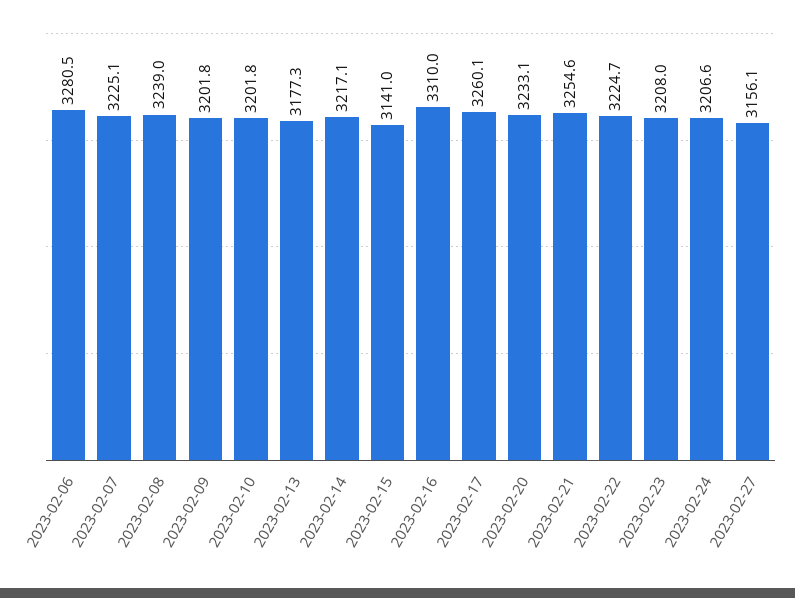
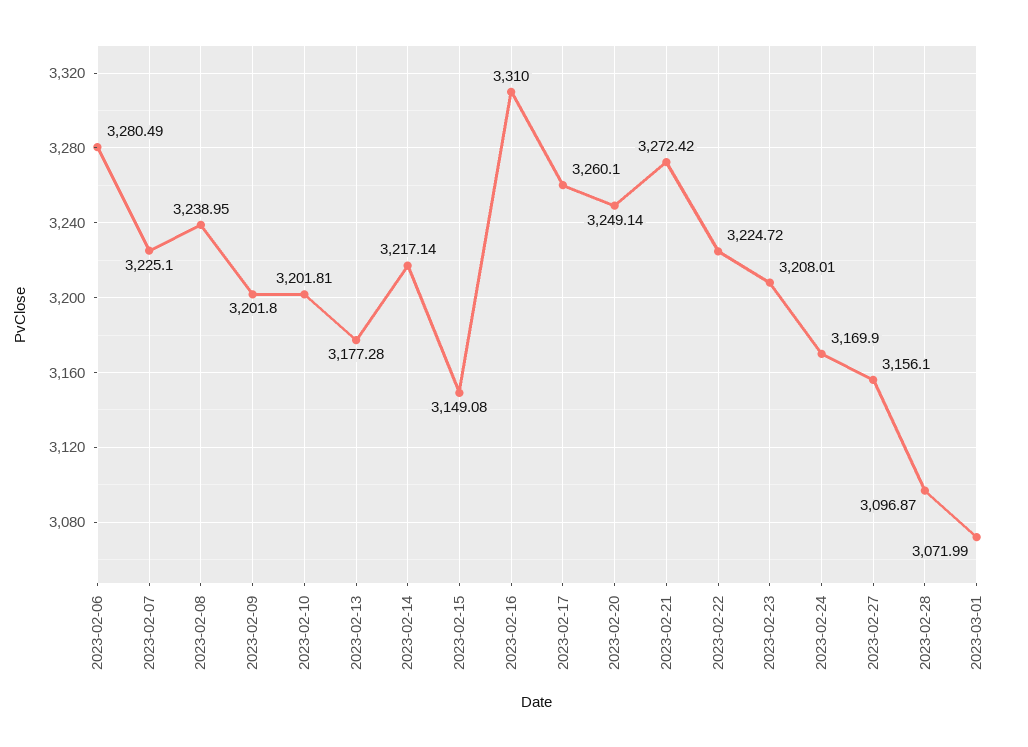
2023-02-15: 3141 -> 3149.08
2023-02-20: 3233.1 -> 3249.14
2023-02-21: 3254.6 -> 3272.42
2023-02-24: 3206.6 -> 3169.9
2023-02-28: none -> 3096.87
2023-03-01: none -> 3071.99

